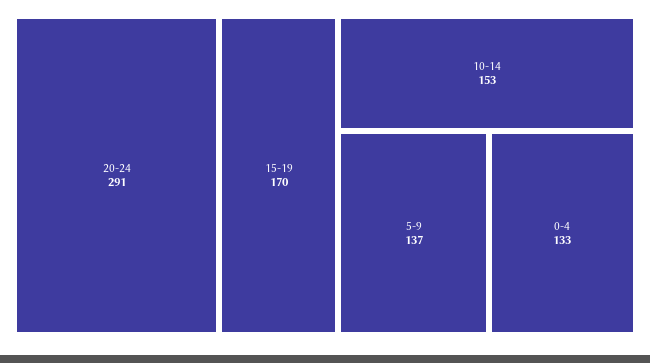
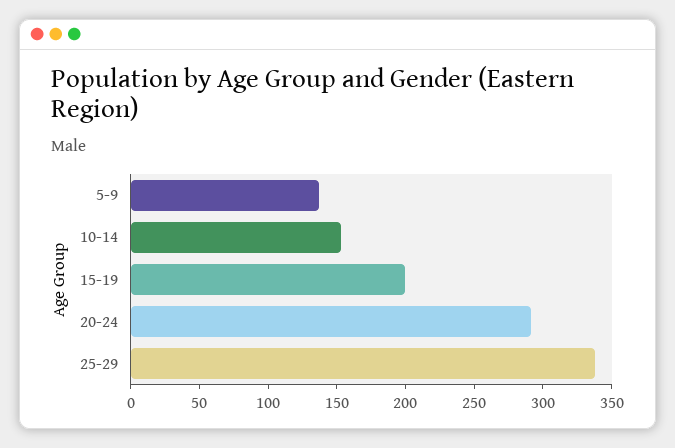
15-19: 170 -> 200
0-4: 133 -> none
25-29: none -> 340

